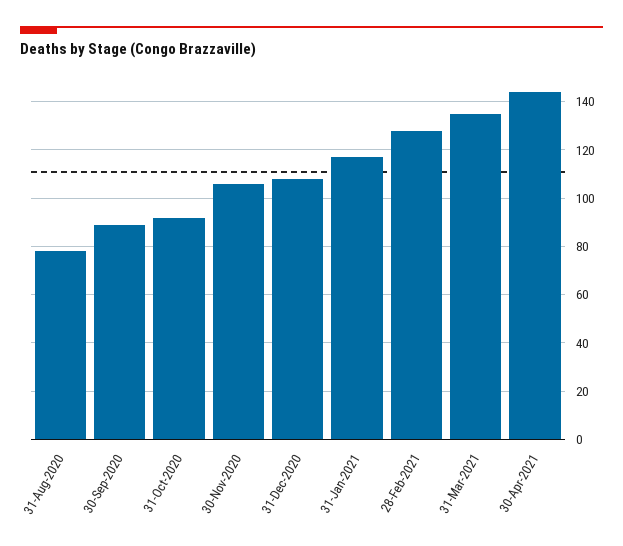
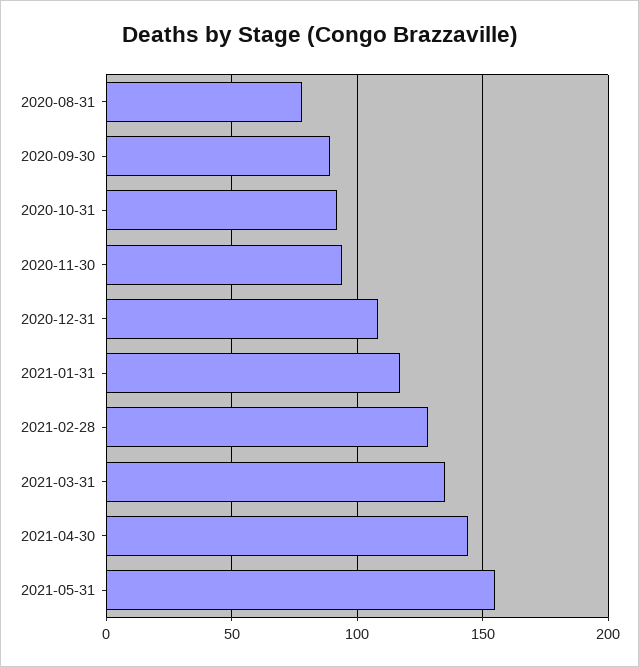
30-Nov-2020: 105 -> 95
2021-05-31: none -> 155

